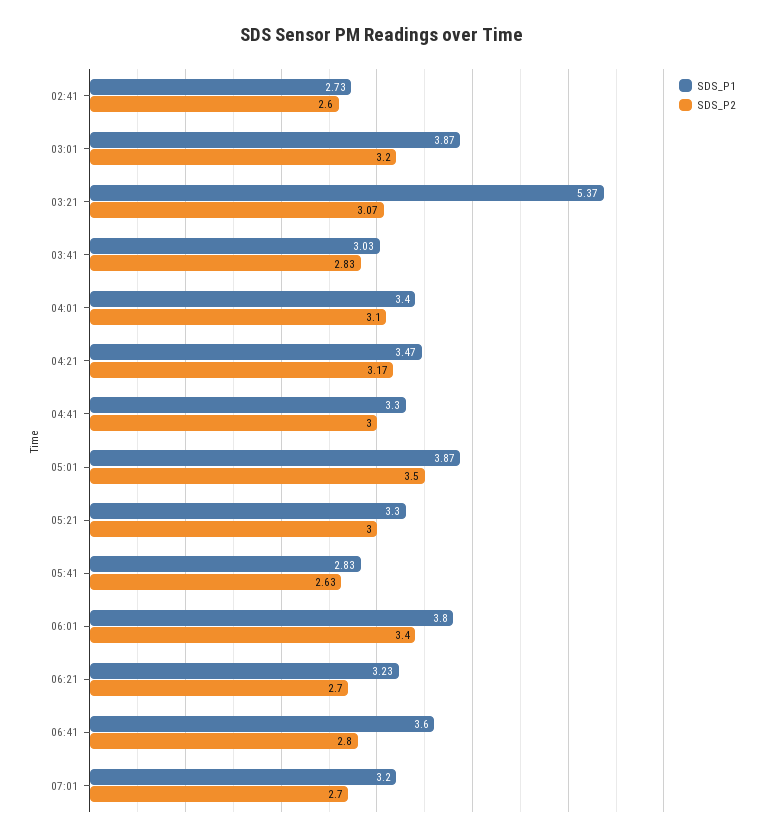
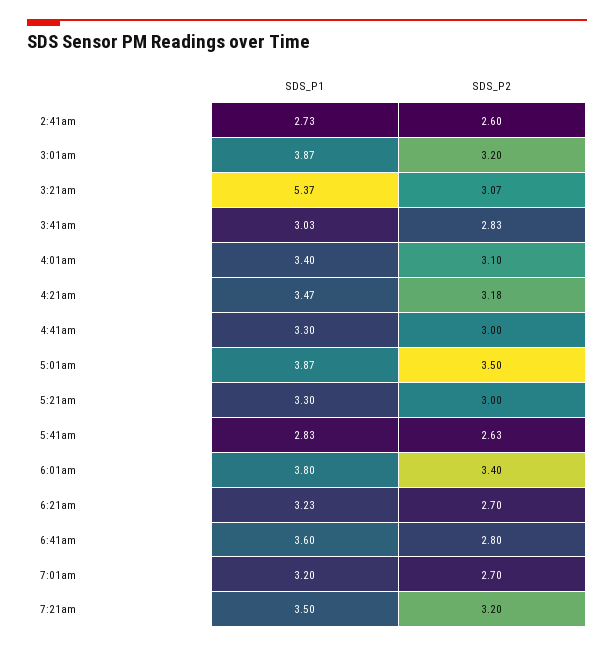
SDS_P2, 04:21: 3.17 -> 3.18
SDS_P1, 7:21am: none -> 3.5
SDS_P2, 7:21am: none -> 3.2

